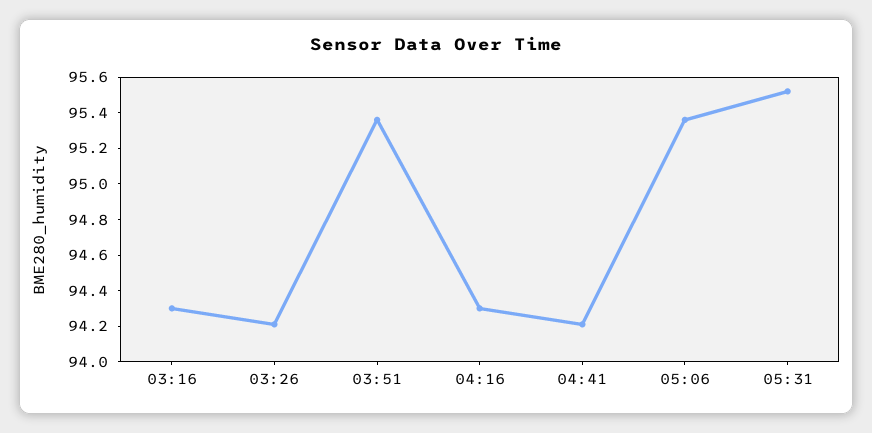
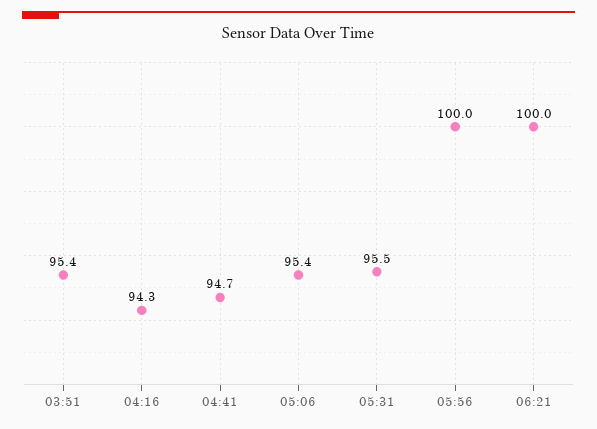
03:16: 94.3 -> none
03:26: 94.2 -> none
04:41: 94.2 -> 94.7
05:56: none -> 100
06:21: none -> 100

